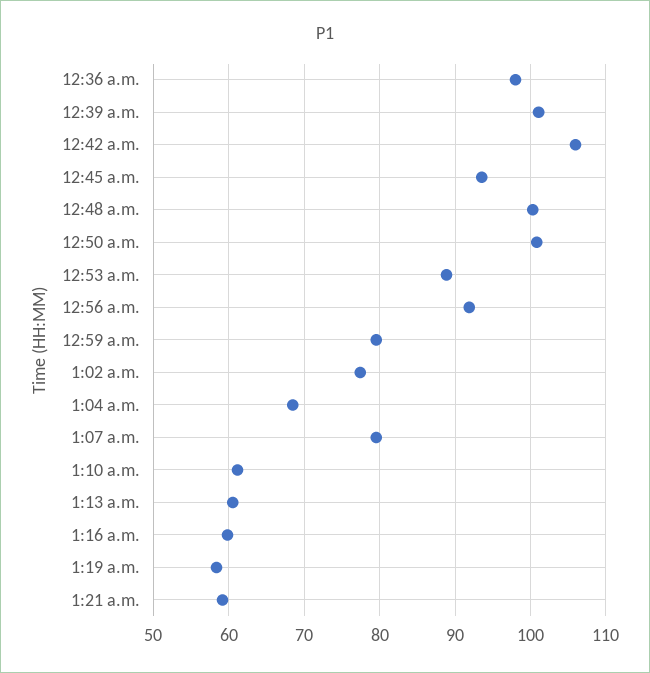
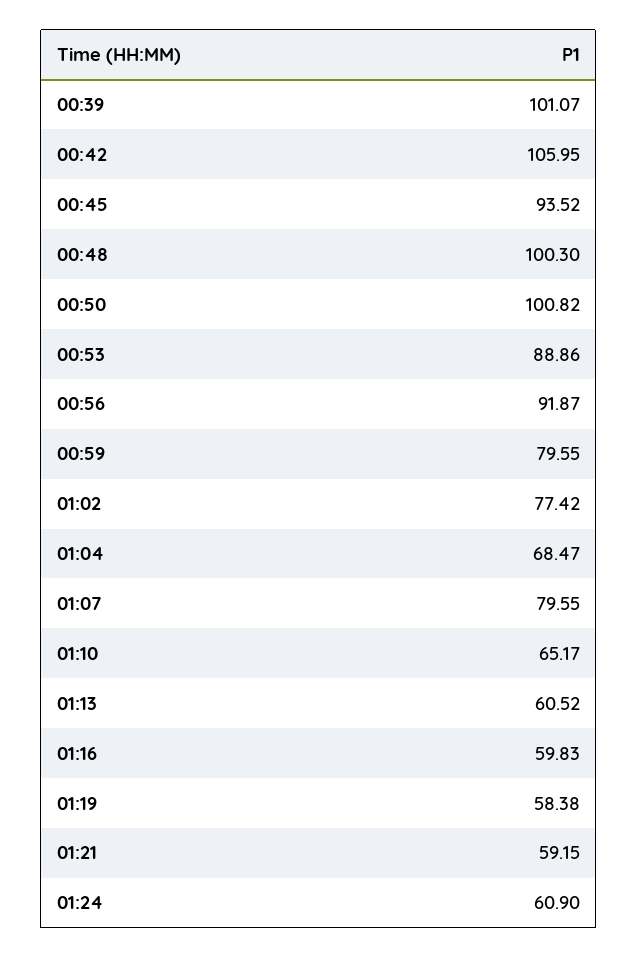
12:36 a.m.: 98 -> none
1:10 a.m.: 61 -> 65.17
01:24: none -> 60.9

